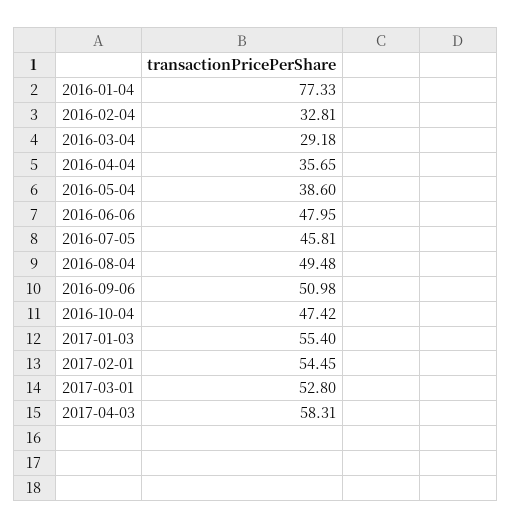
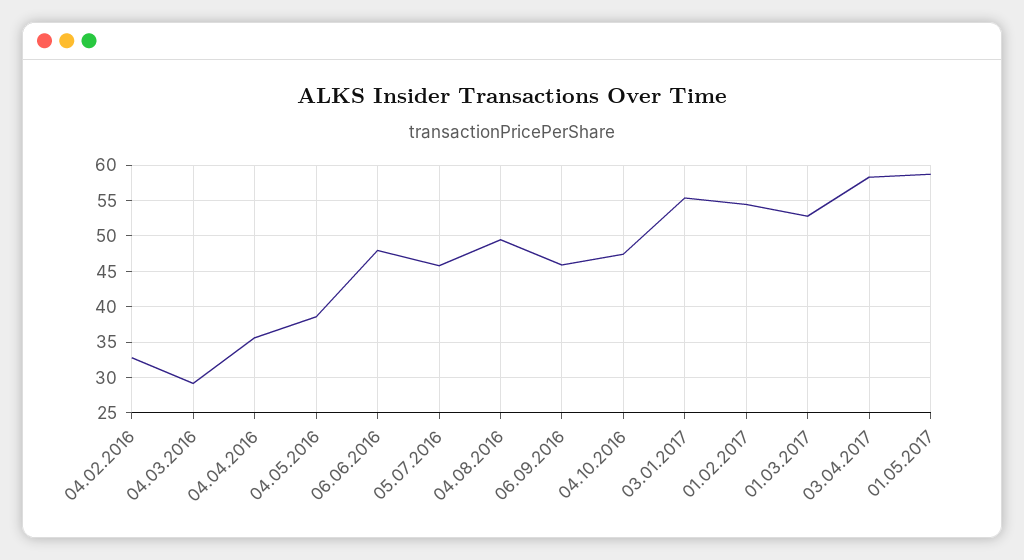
2016-01-04: 77.33 -> none
2016-09-06: 50.98 -> 46
01.05.2017: none -> 59

